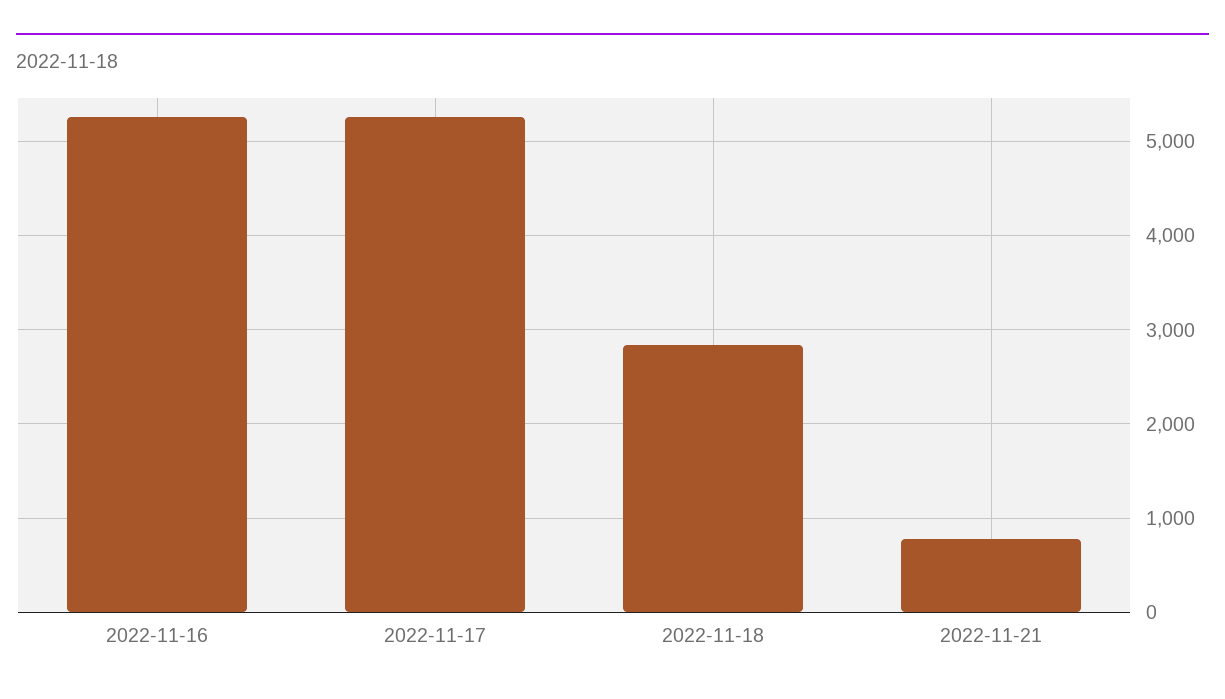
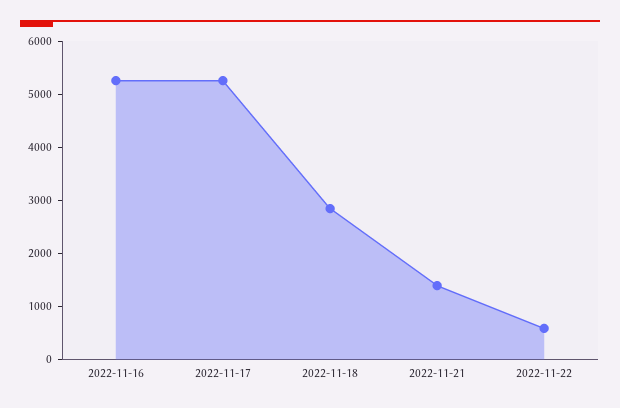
2022-11-21: 800 -> 1400
2022-11-22: none -> 600

